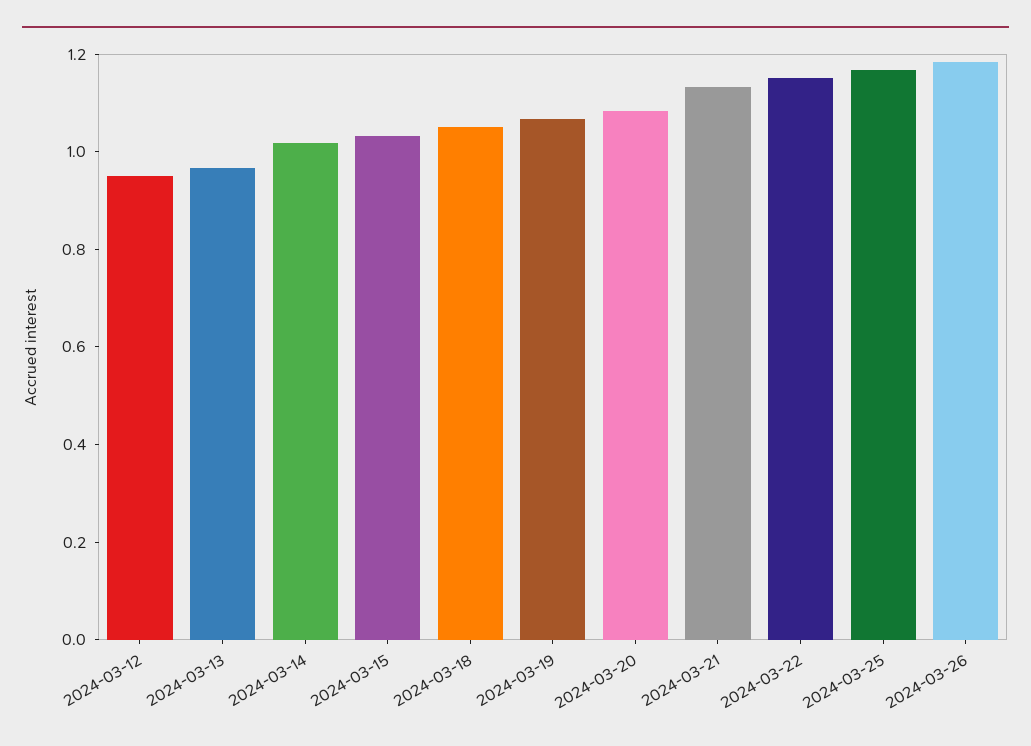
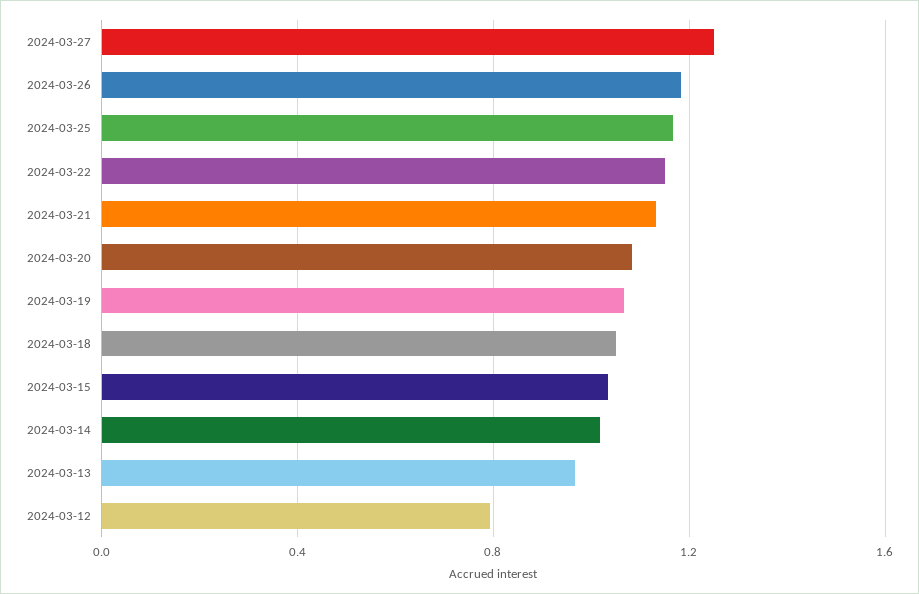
2024-03-12: 0.95 -> 0.8
2024-03-27: none -> 1.25

